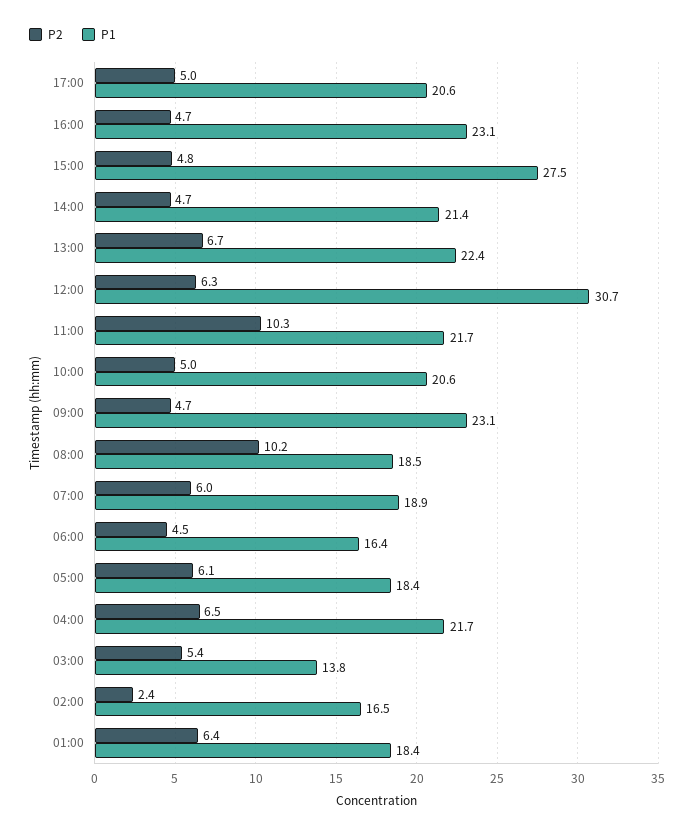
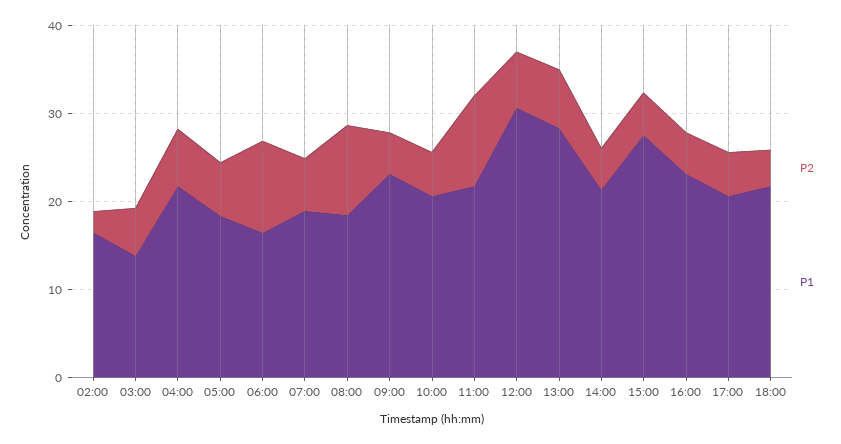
P1, 13:00: 22.4 -> 28
P2, 06:00: 4.5 -> 10
P2, 01:00: 6.4 -> none
P1, 01:00: 18.4 -> none
P2, 18:00: none -> 4
P1, 18:00: none -> 22

